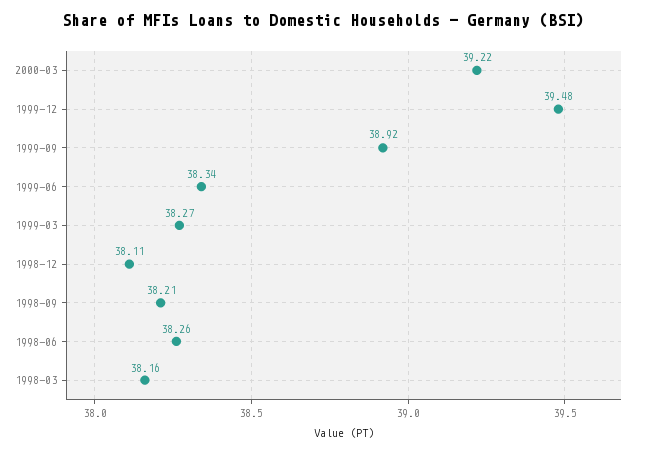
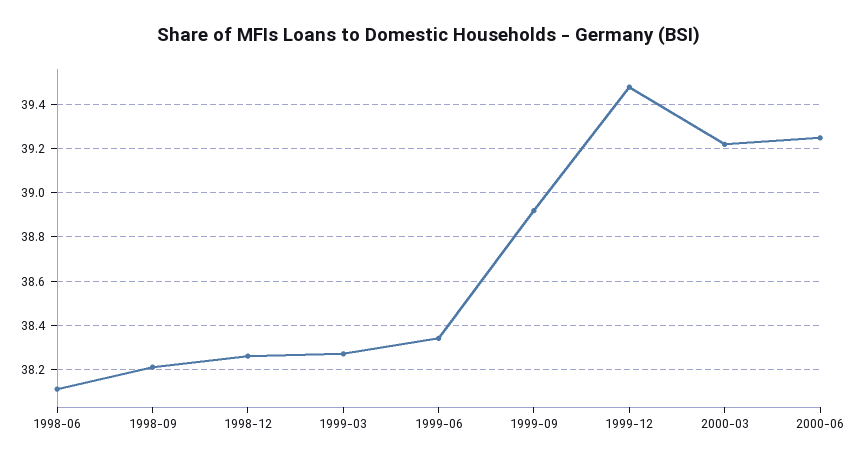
1998-12: 38.11 -> 38.25
1998-06: 38.26 -> 38.1
1998-03: 38.16 -> none
2000-06: none -> 39.25

